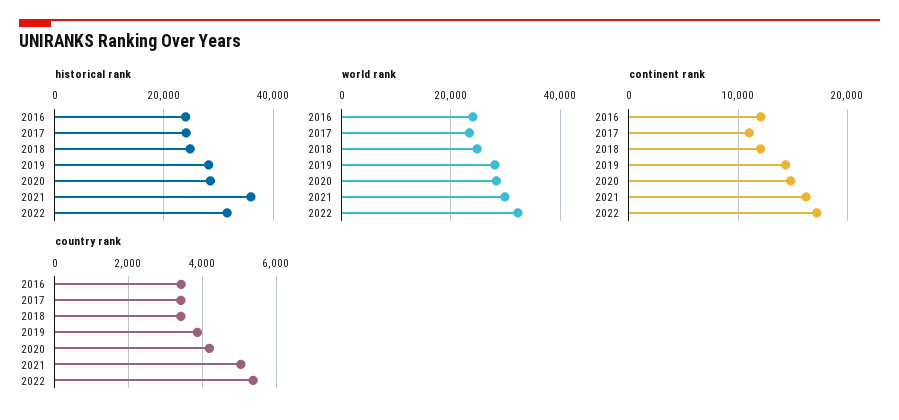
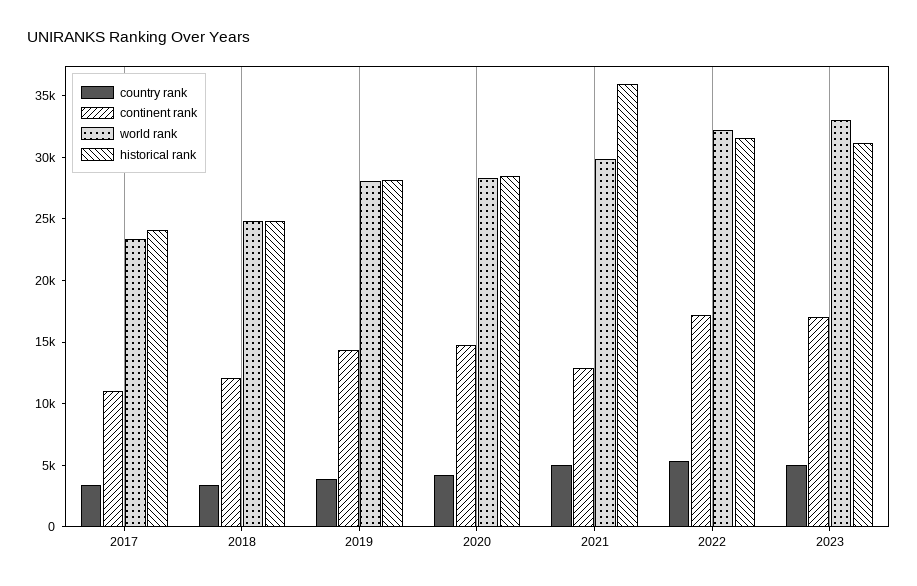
historical rank, 2016: 24000 -> none
world rank, 2016: 24000 -> none
continent rank, 2016: 12000 -> none
continent rank, 2021: 16000 -> 13000
country rank, 2016: 3400 -> none
country rank, 2023: none -> 5000
continent rank, 2023: none -> 17000
world rank, 2023: none -> 33000
historical rank, 2023: none -> 31000

